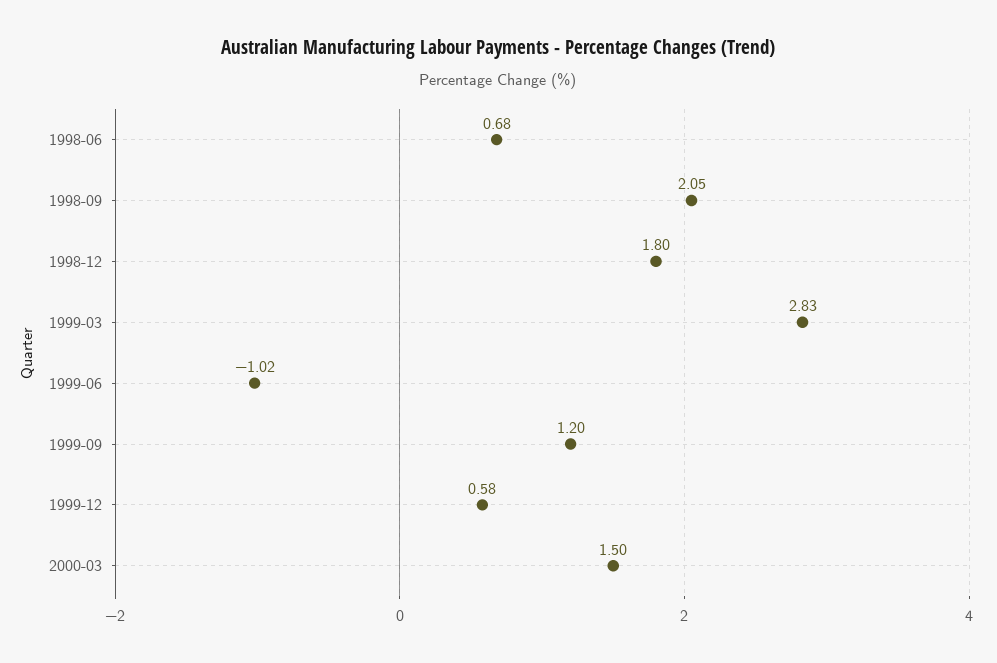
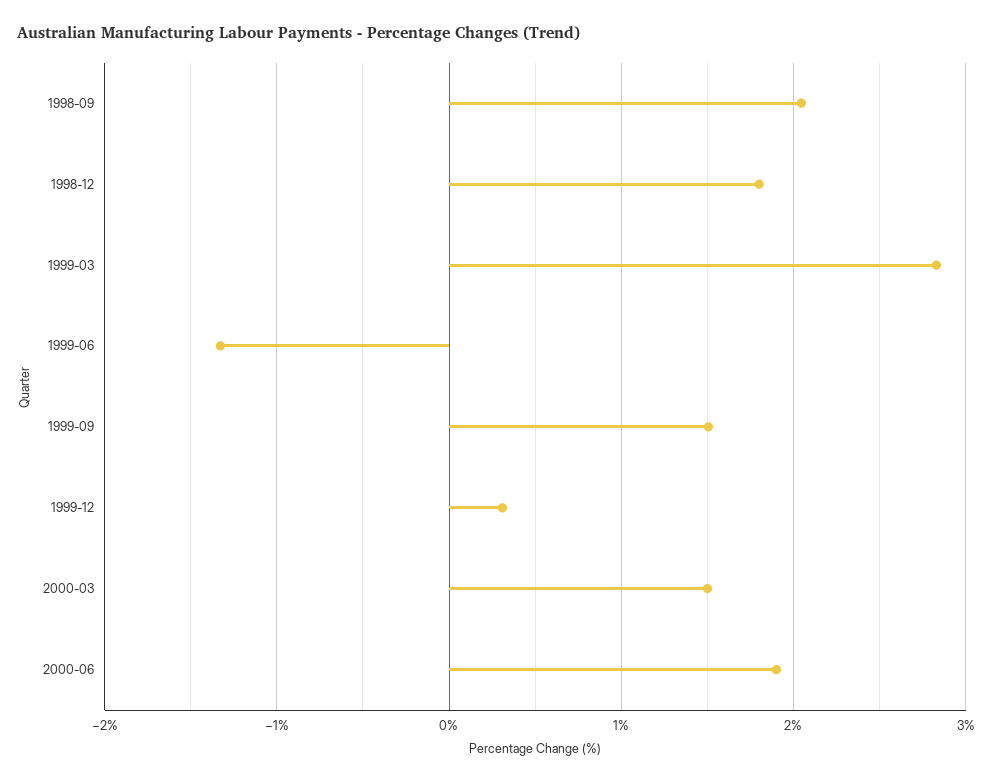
1998-06: 0.68 -> none
1999-06: -1.02 -> -1.3
1999-09: 1.2 -> 1.5
1999-12: 0.58 -> 0.3
2000-06: none -> 1.9

